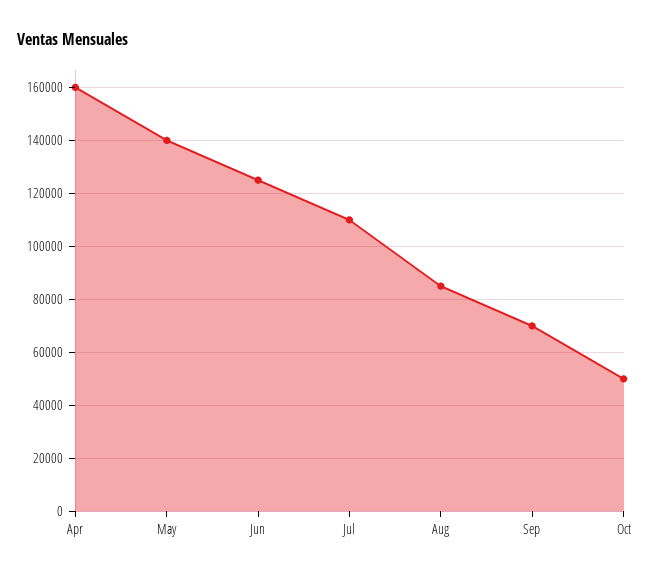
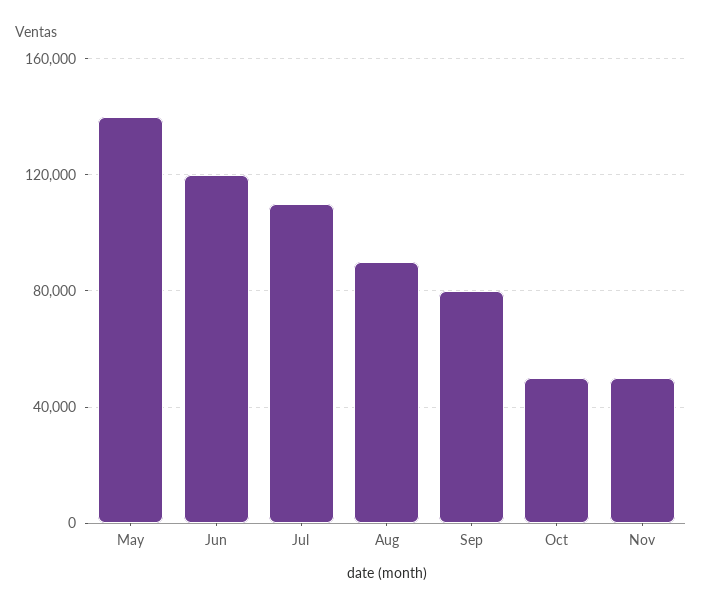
Apr: 160000 -> none
Jun: 125000 -> 120000
Aug: 85000 -> 90000
Sep: 70000 -> 80000
Nov: none -> 50000

